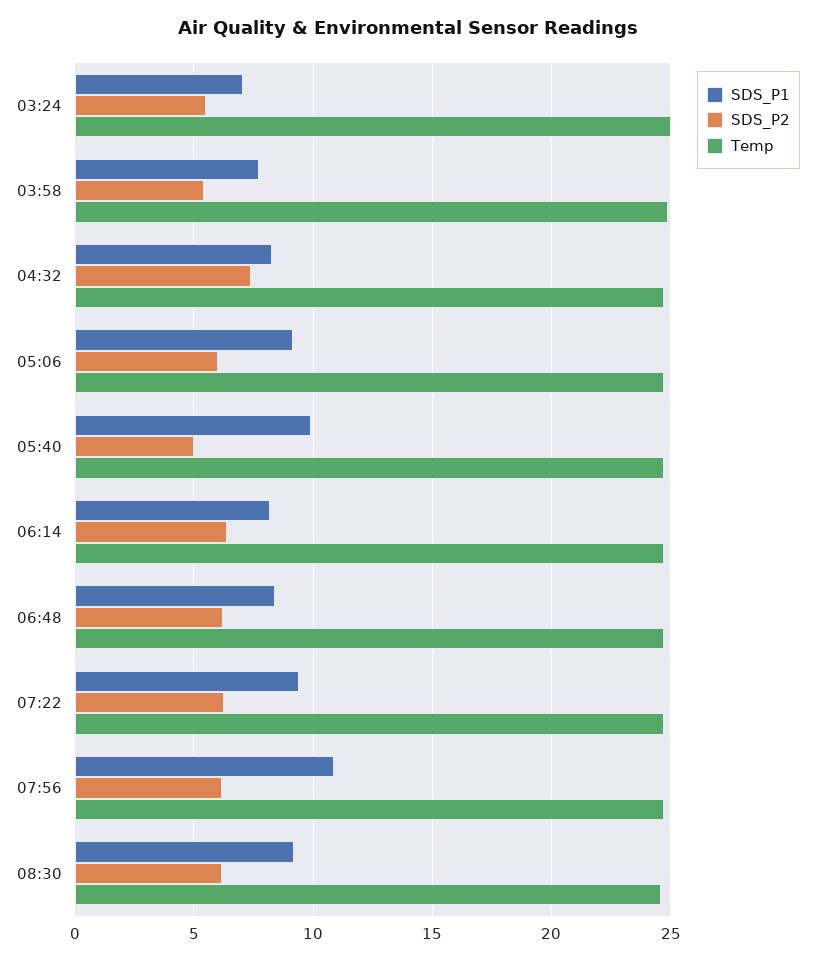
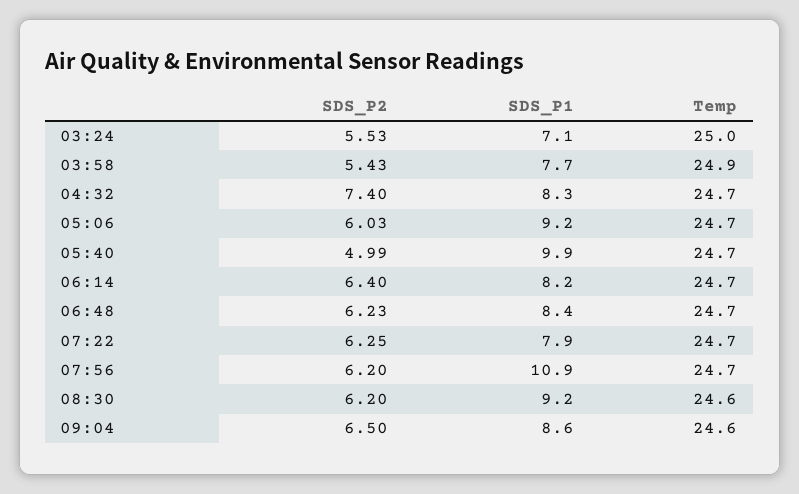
SDS_P1, 07:22: 9.5 -> 7.9
SDS_P2, 09:04: none -> 6.5
SDS_P1, 09:04: none -> 8.6
Temp, 09:04: none -> 24.6

